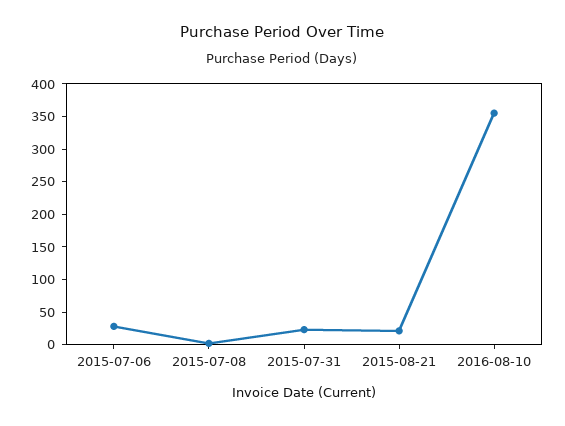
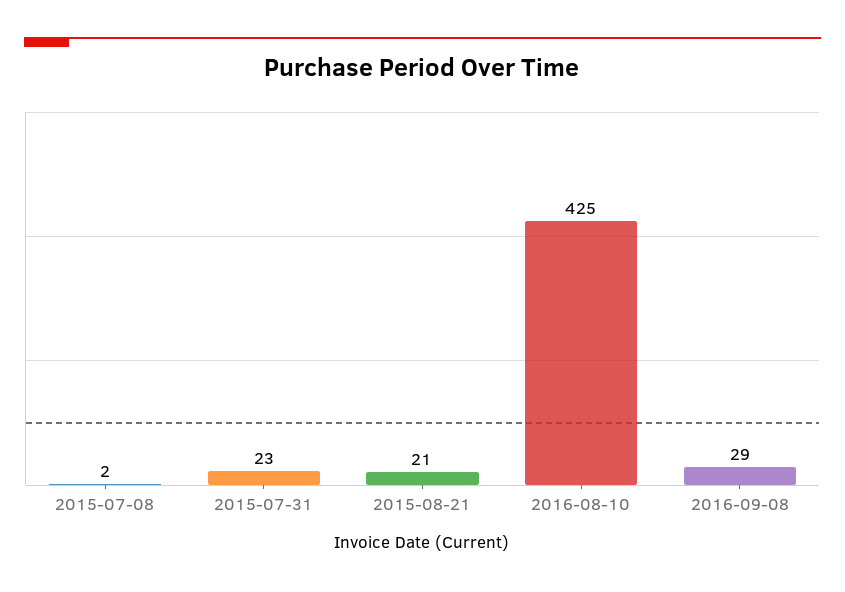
2015-07-06: 25 -> none
2016-08-10: 350 -> 425
2016-09-08: none -> 29

